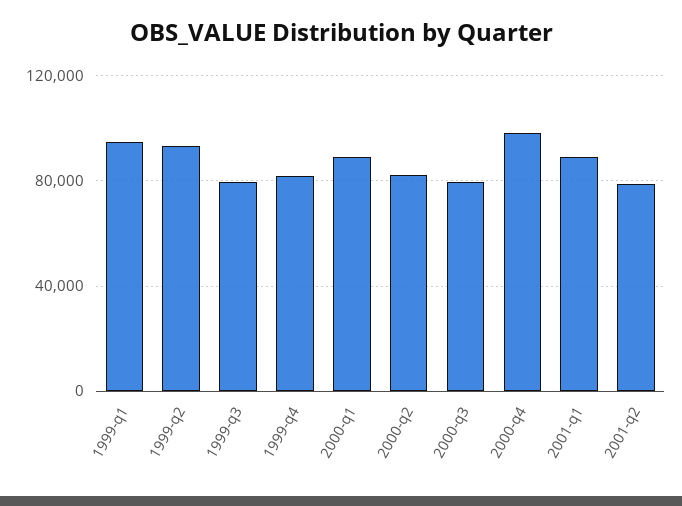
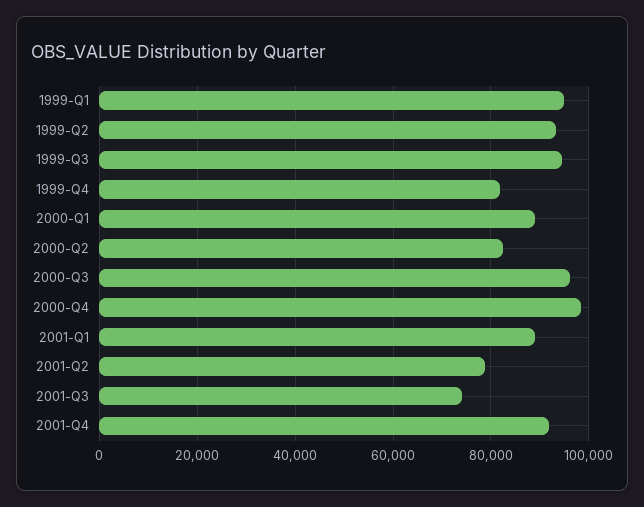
1999-q3: 80000 -> 94000
2000-q3: 80000 -> 96000
2001-Q3: none -> 74000
2001-Q4: none -> 92000

